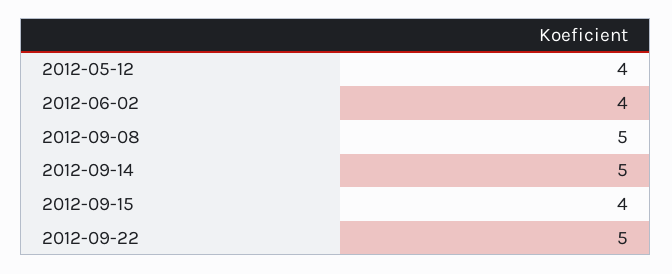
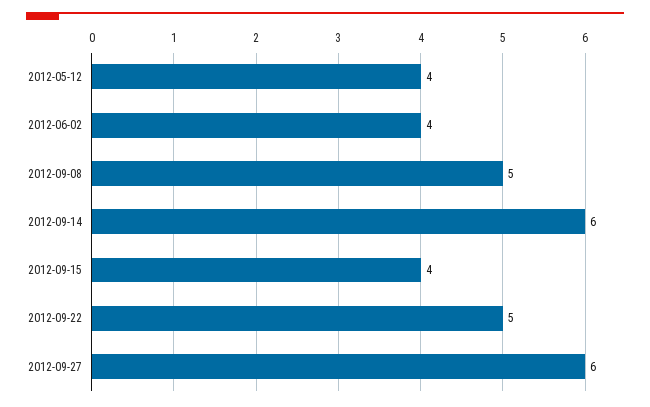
2012-09-14: 5 -> 6
2012-09-27: none -> 6

